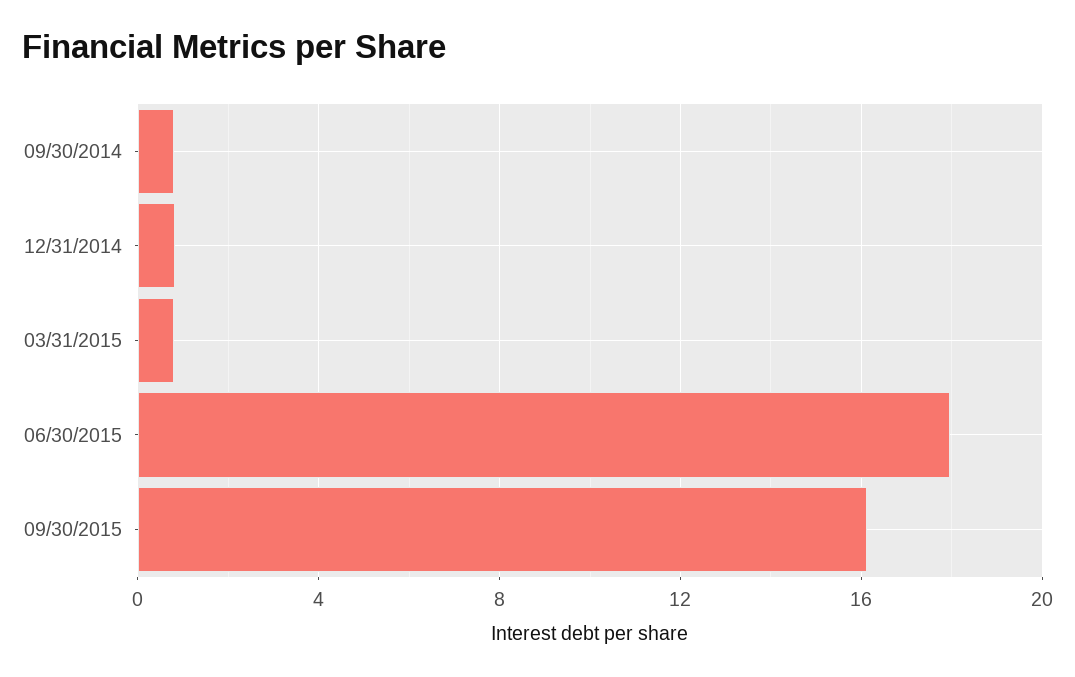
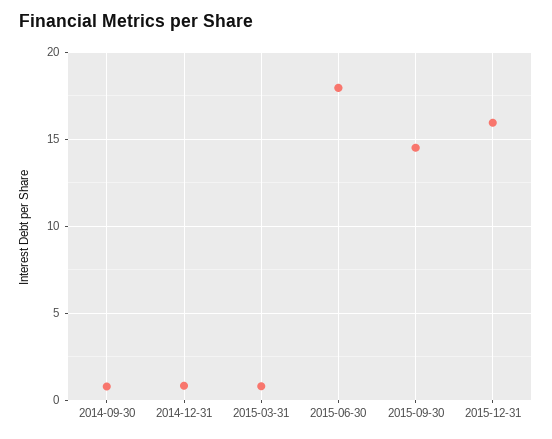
09/30/2015: 16 -> 14.5
2015-12-31: none -> 16

